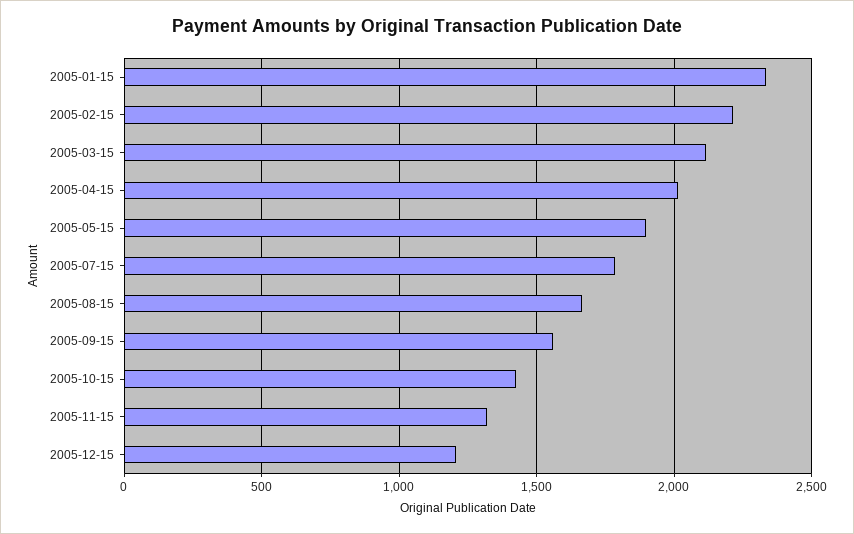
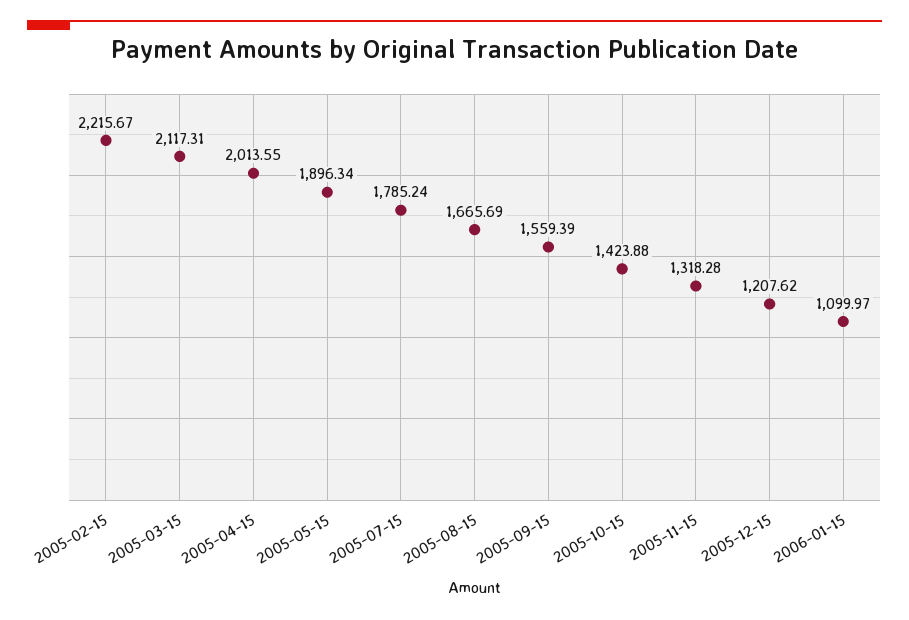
2005-01-15: 2350 -> none
2006-01-15: none -> 1099.97

